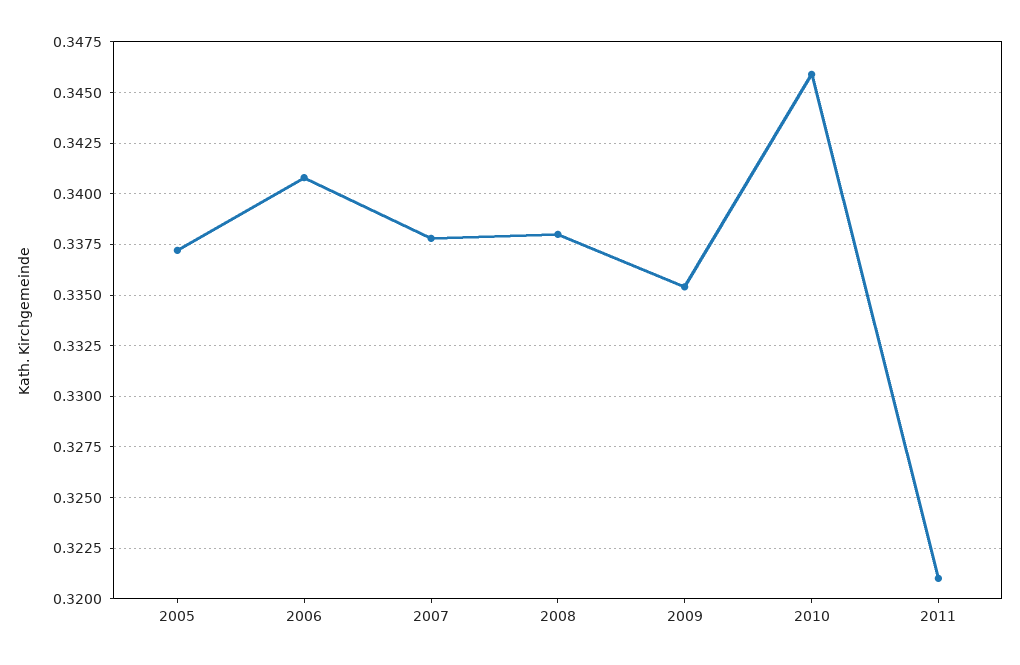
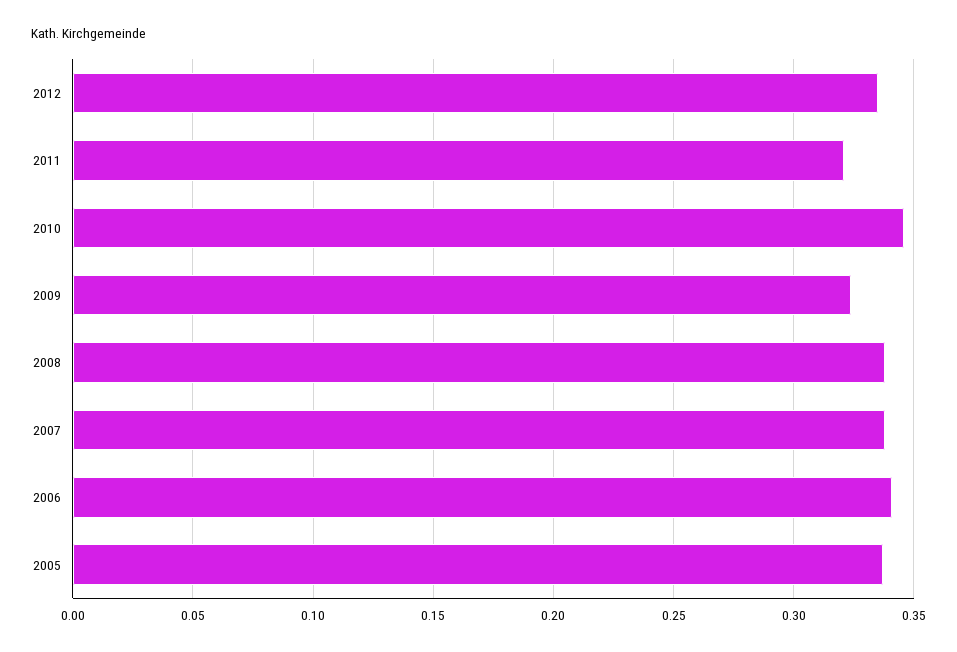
2009: 0.3355 -> 0.325
2012: none -> 0.335

